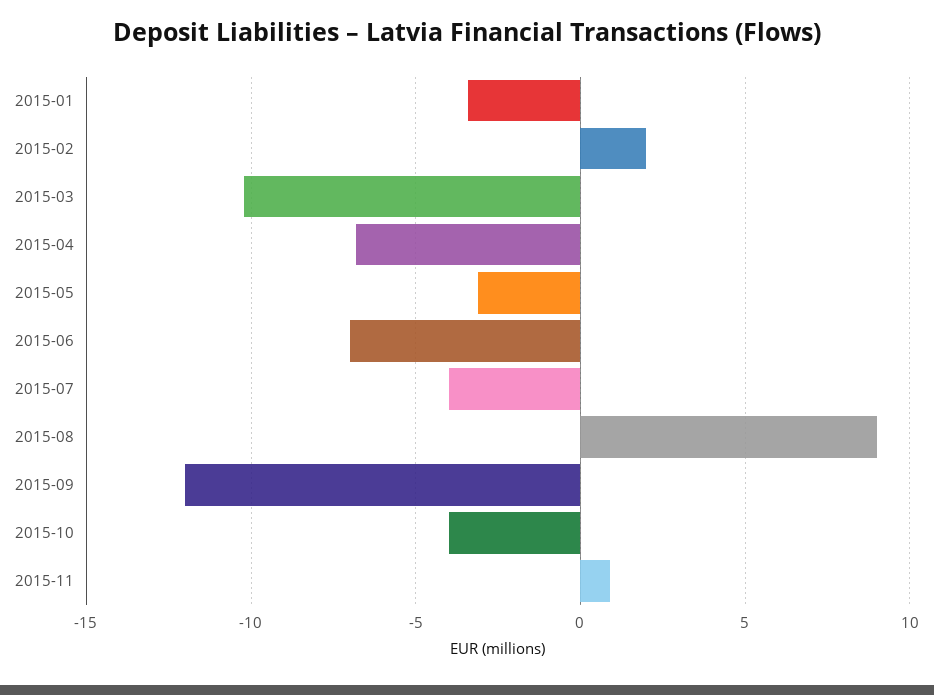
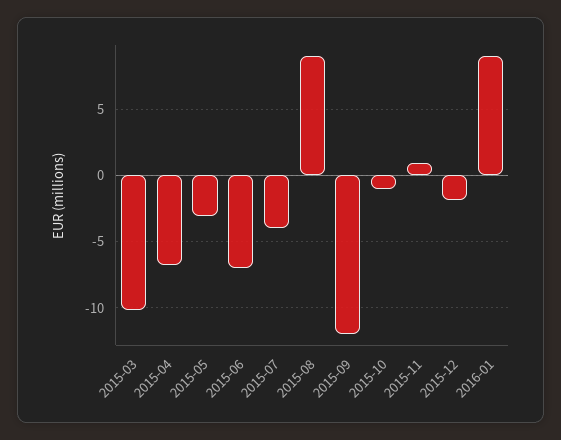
2015-01: -3.5 -> none
2015-02: 2 -> none
2015-10: -4 -> -1
2015-12: none -> -2
2016-01: none -> 9

